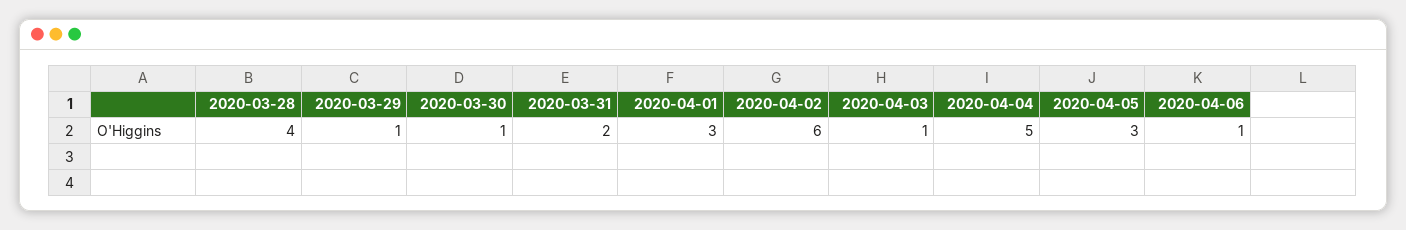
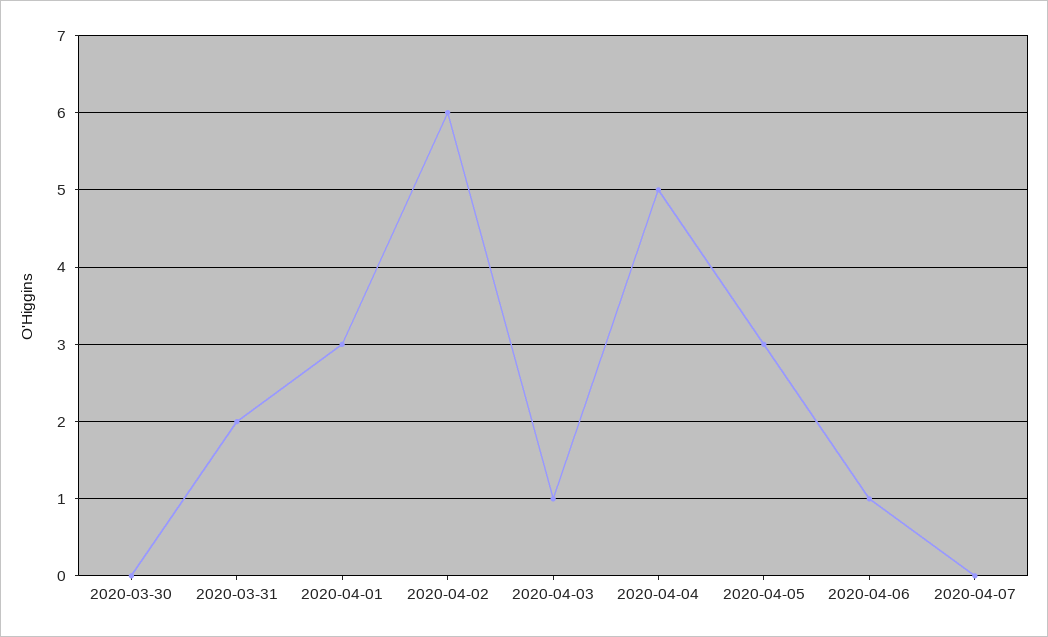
2020-03-28: 4 -> none
2020-03-29: 1 -> none
2020-03-30: 1 -> 0
2020-04-07: none -> 0

